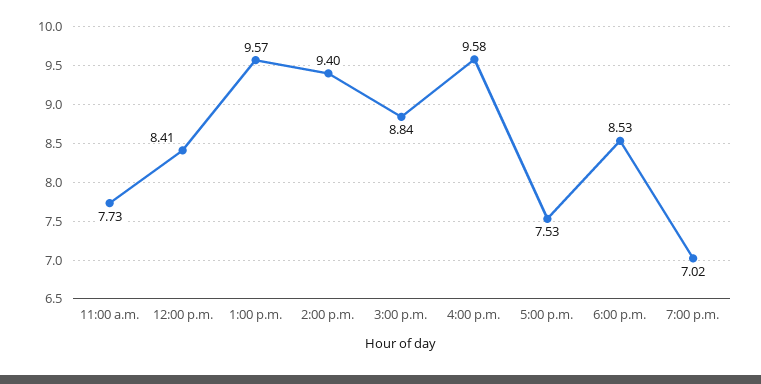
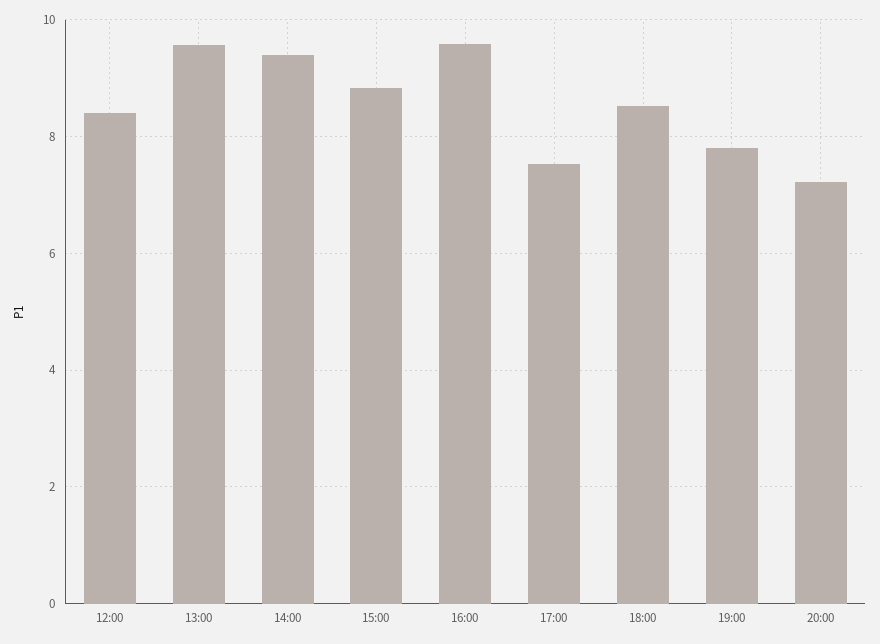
11:00 a.m.: 7.73 -> none
7:00 p.m.: 7.02 -> 7.8
20:00: none -> 7.2

